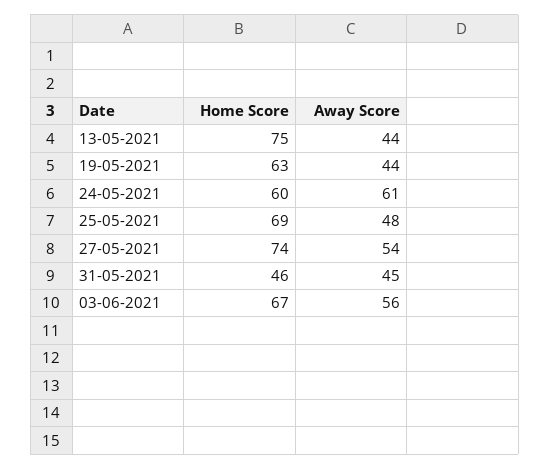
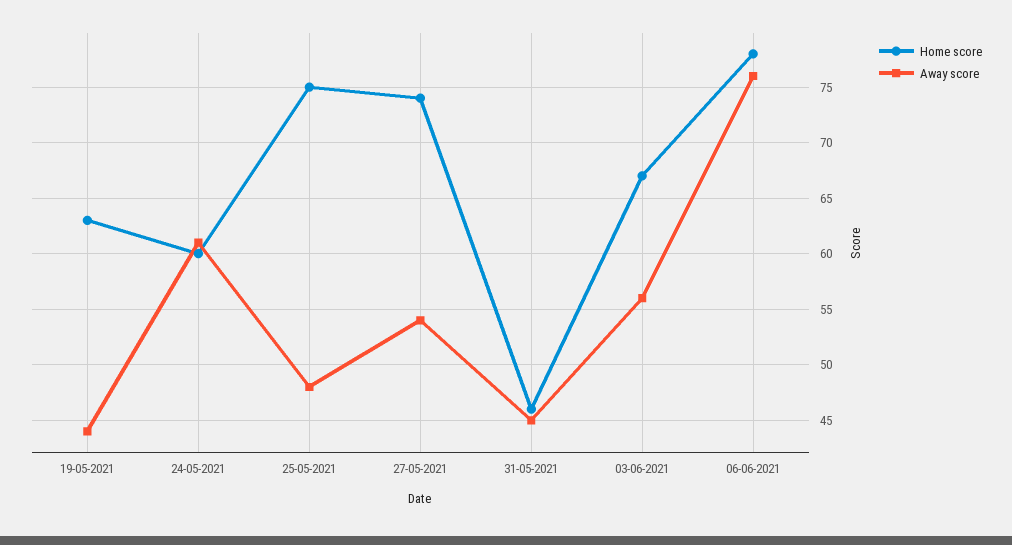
Home Score, 13-05-2021: 75 -> none
Away Score, 13-05-2021: 44 -> none
Home Score, 25-05-2021: 69 -> 75
Home Score, 06-06-2021: none -> 78
Away Score, 06-06-2021: none -> 76

